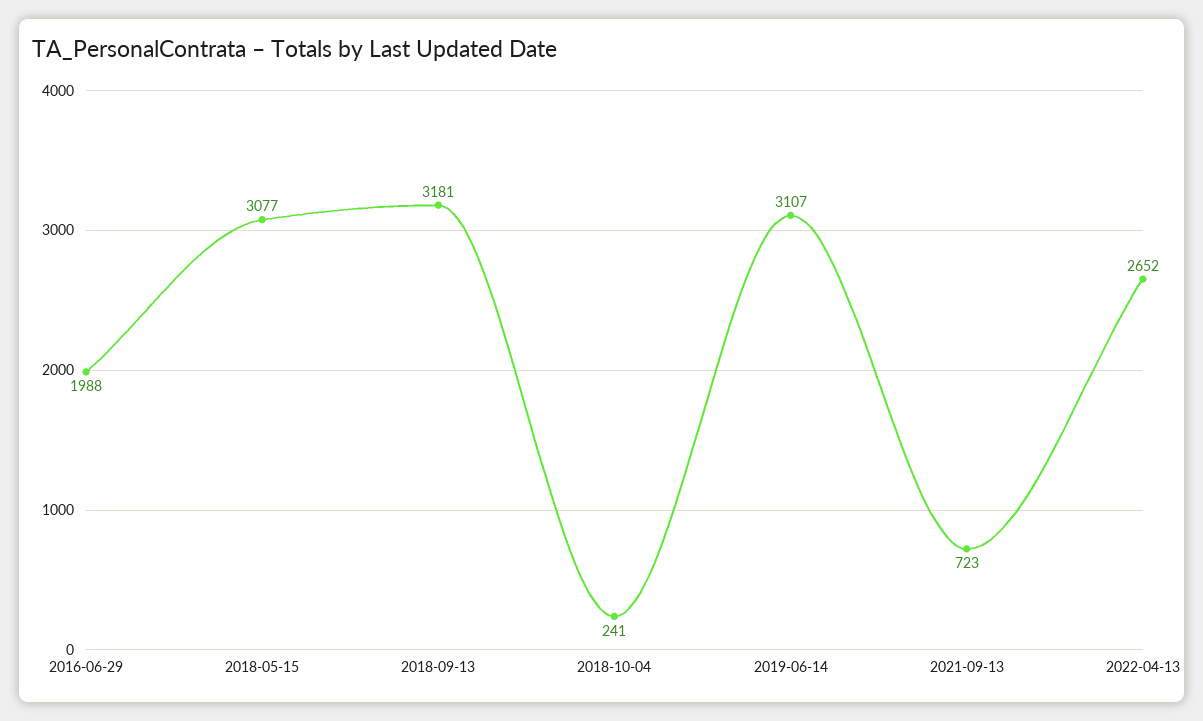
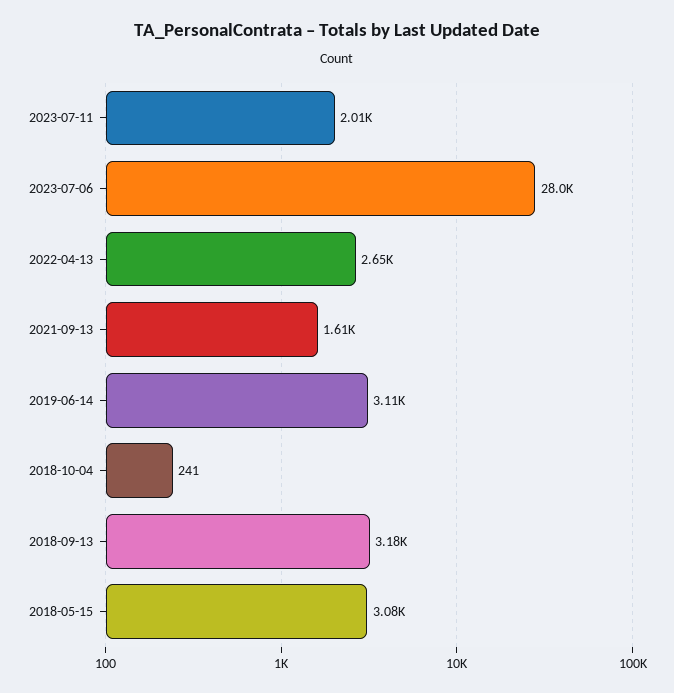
2016-06-29: 1988 -> none
2021-09-13: 723 -> 1610
2023-07-11: none -> 2010
2023-07-06: none -> 28000

